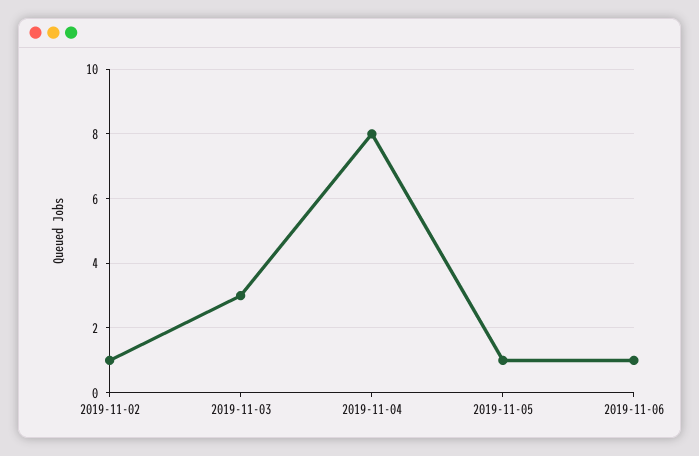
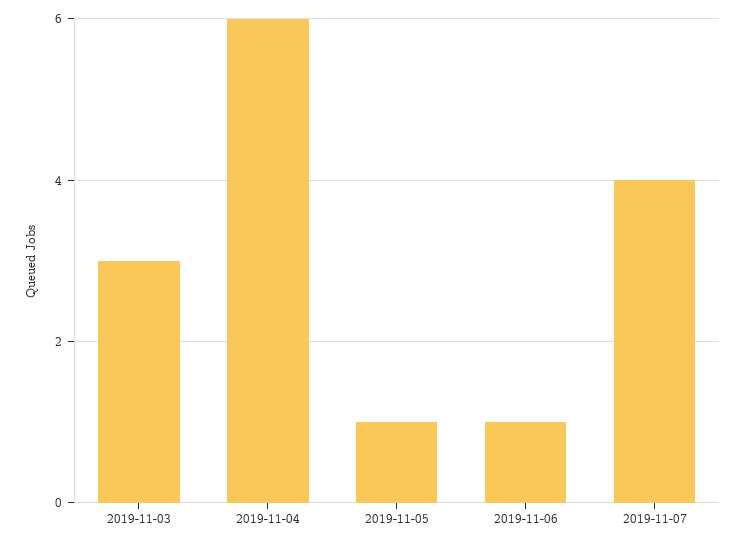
2019-11-02: 1 -> none
2019-11-04: 8 -> 6
2019-11-07: none -> 4

